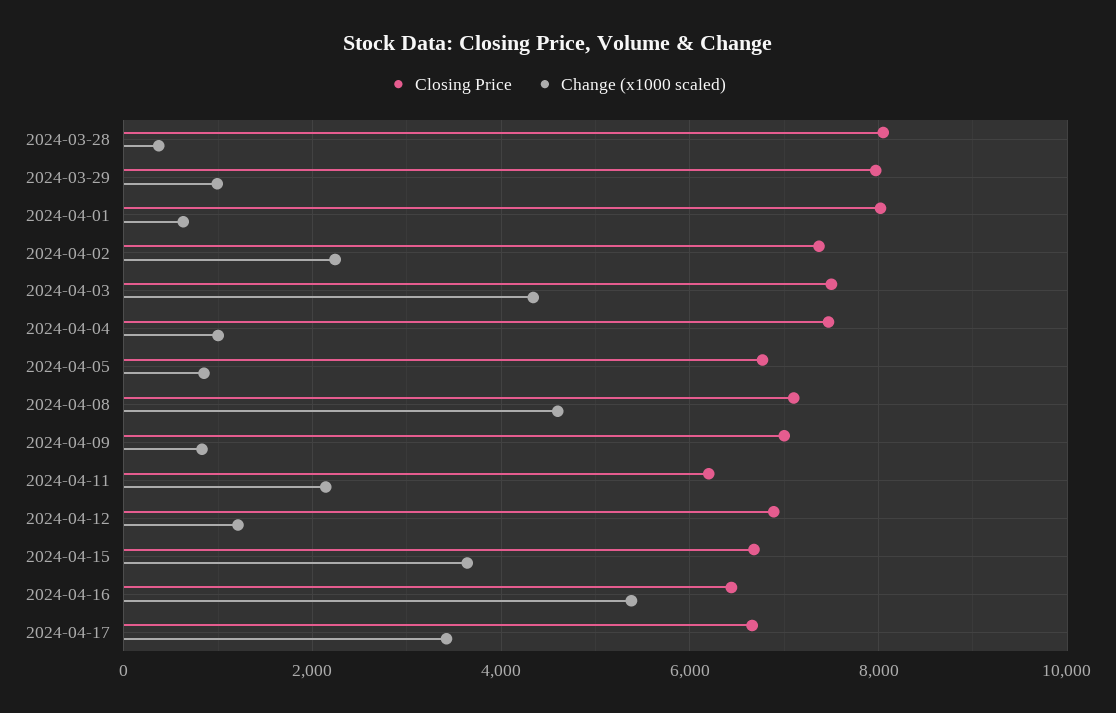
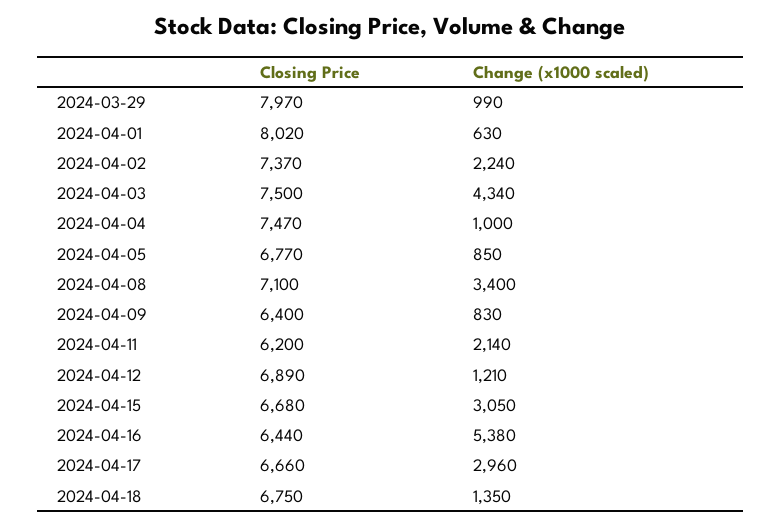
Closing Price, 2024-03-28: 8000 -> none
Change (x1000 scaled), 2024-03-28: 400 -> none
Change (x1000 scaled), 2024-04-08: 4600 -> 3400
Closing Price, 2024-04-09: 7000 -> 6400
Change (x1000 scaled), 2024-04-15: 3600 -> 3050
Change (x1000 scaled), 2024-04-17: 3400 -> 2960
Closing Price, 2024-04-18: none -> 6750
Change (x1000 scaled), 2024-04-18: none -> 1350

